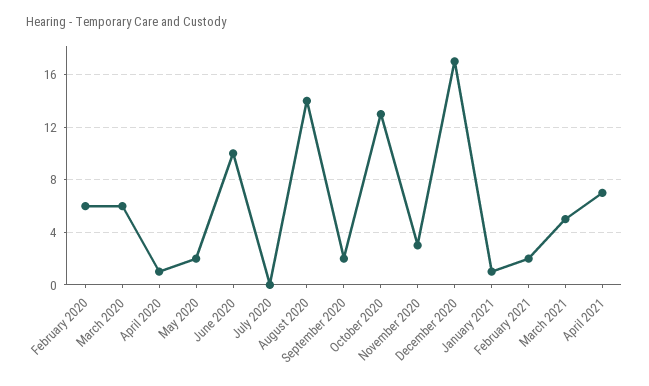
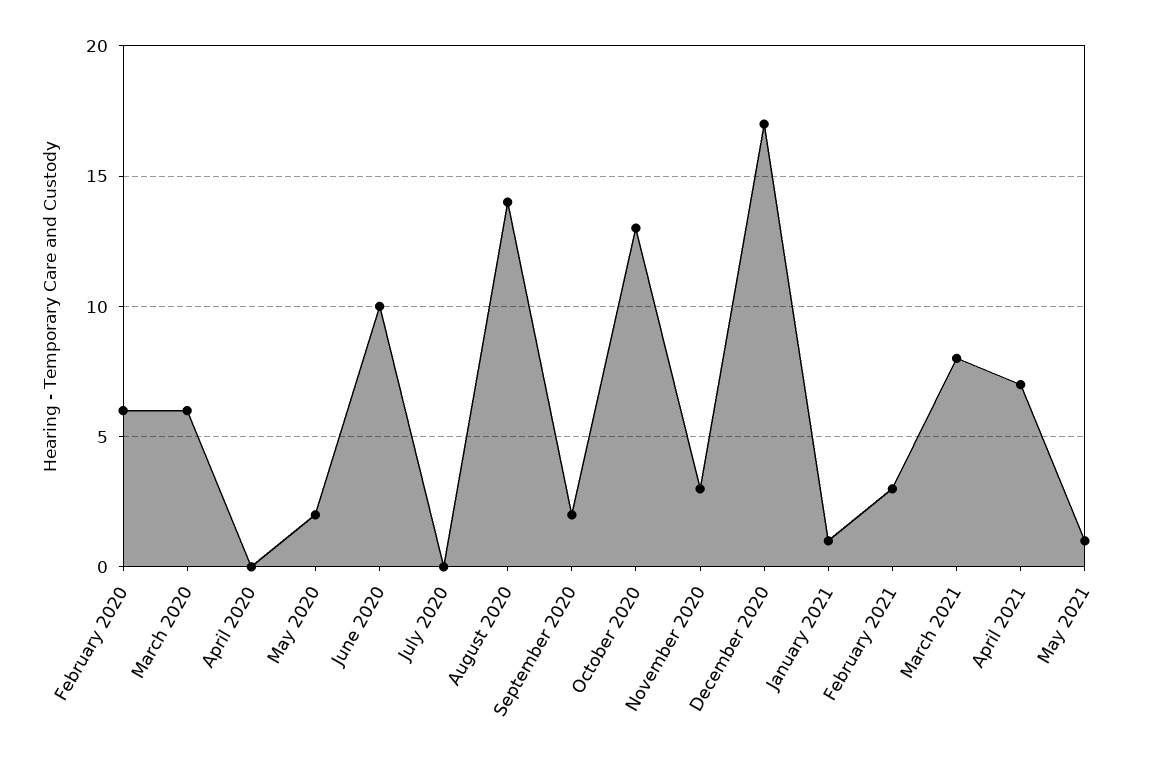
April 2020: 1 -> 0
February 2021: 2 -> 3
March 2021: 5 -> 8
May 2021: none -> 1

